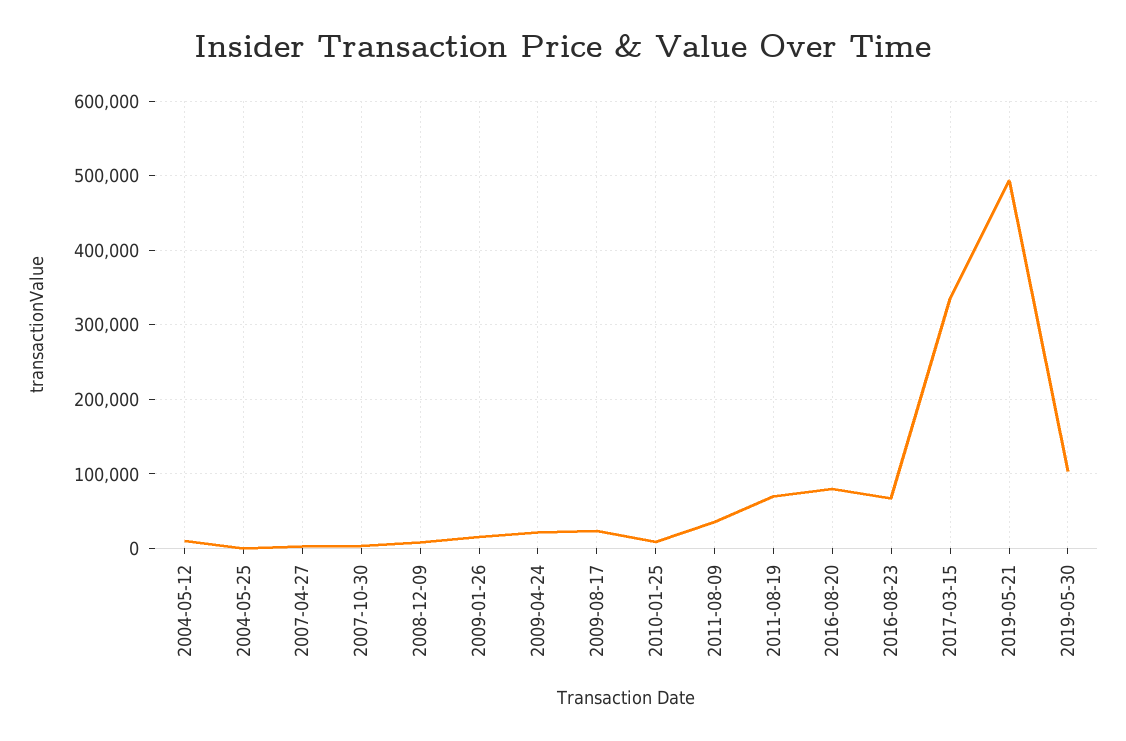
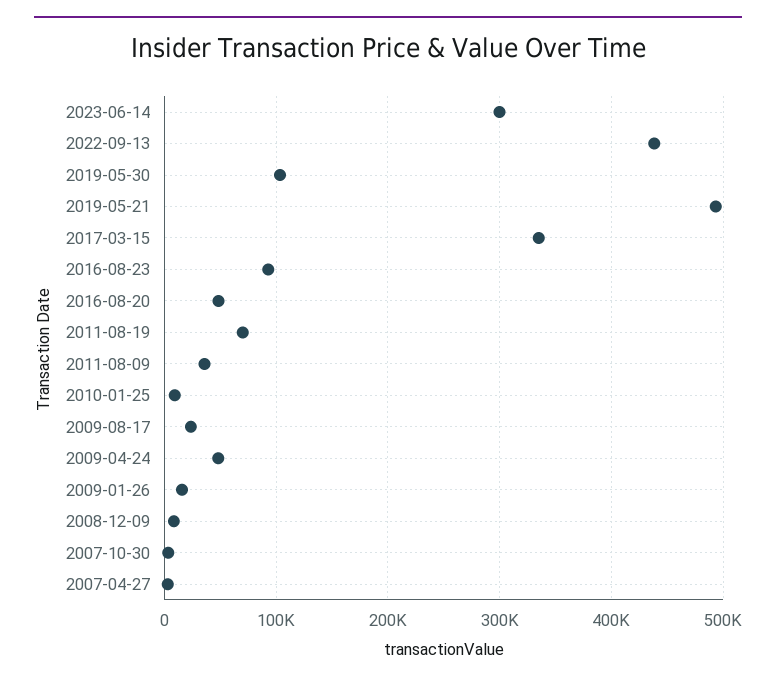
2004-05-12: 10000 -> none
2004-05-25: 0 -> none
2009-04-24: 20000 -> 50000
2016-08-20: 80000 -> 50000
2016-08-23: 70000 -> 90000
2023-06-14: none -> 300000
2022-09-13: none -> 440000

